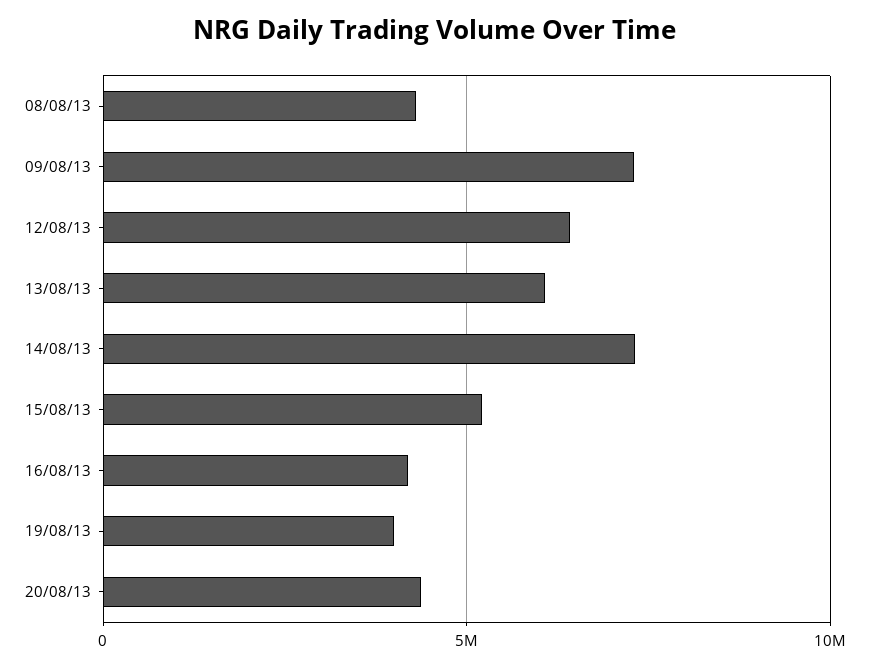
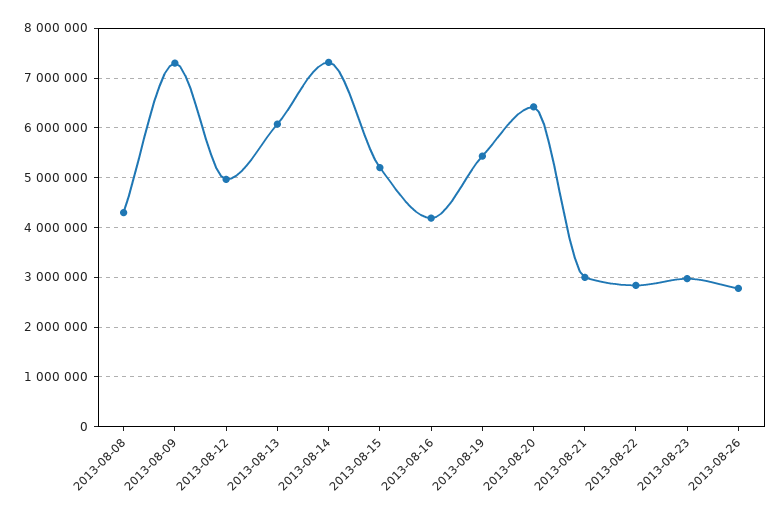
12/08/13: 6500000 -> 5000000
19/08/13: 4000000 -> 5400000
20/08/13: 4500000 -> 6400000
2013-08-21: none -> 3000000
2013-08-22: none -> 2800000
2013-08-23: none -> 3000000
2013-08-26: none -> 2800000

